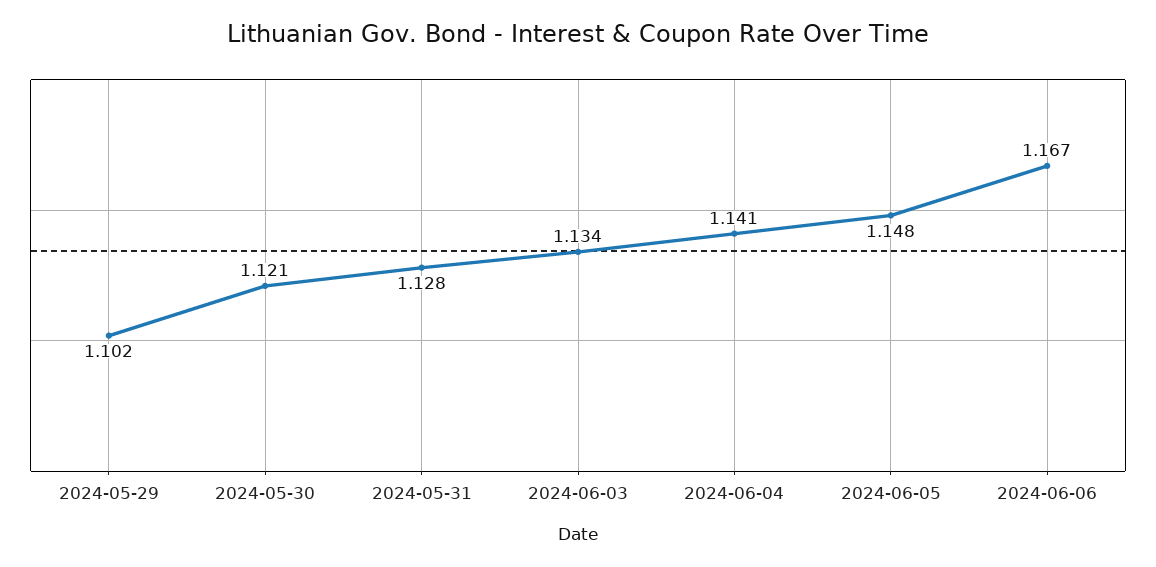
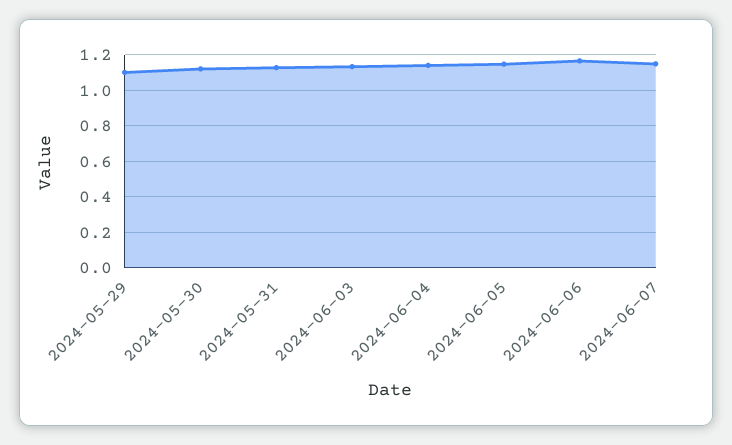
2024-06-07: none -> 1.15

